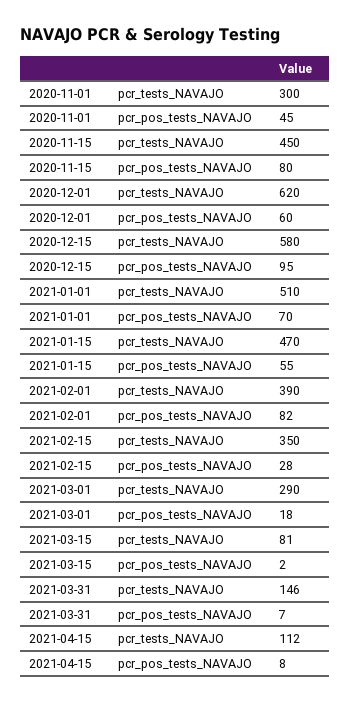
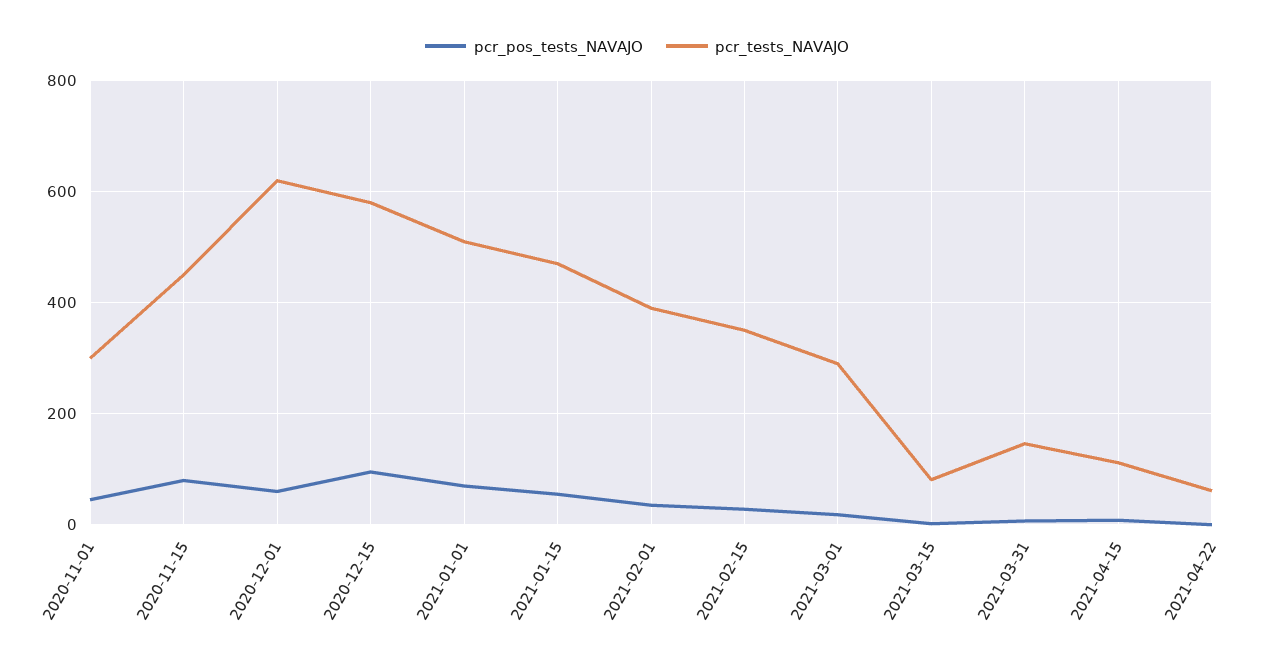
pcr_pos_tests_NAVAJO, 2021-02-01: 82 -> 40
pcr_pos_tests_NAVAJO, 2021-04-22: none -> 0
pcr_tests_NAVAJO, 2021-04-22: none -> 60

